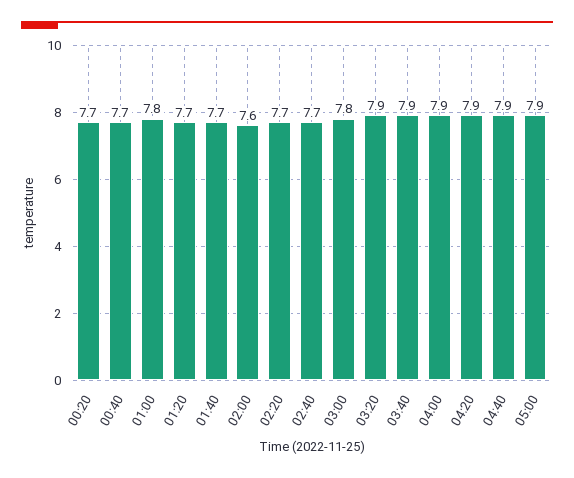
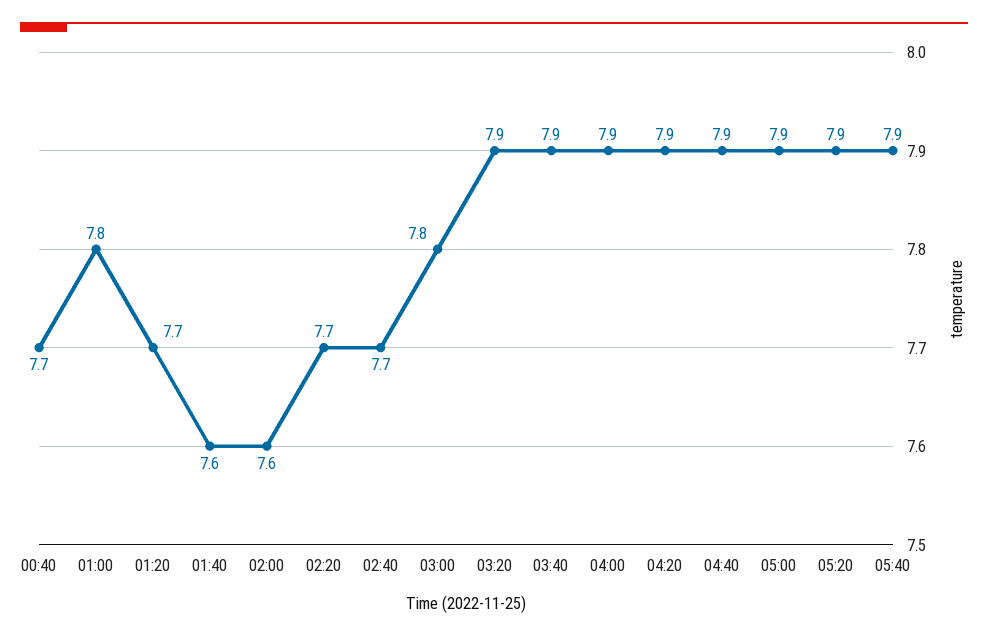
00:20: 7.7 -> none
01:40: 7.7 -> 7.6
05:20: none -> 7.9
05:40: none -> 7.9

